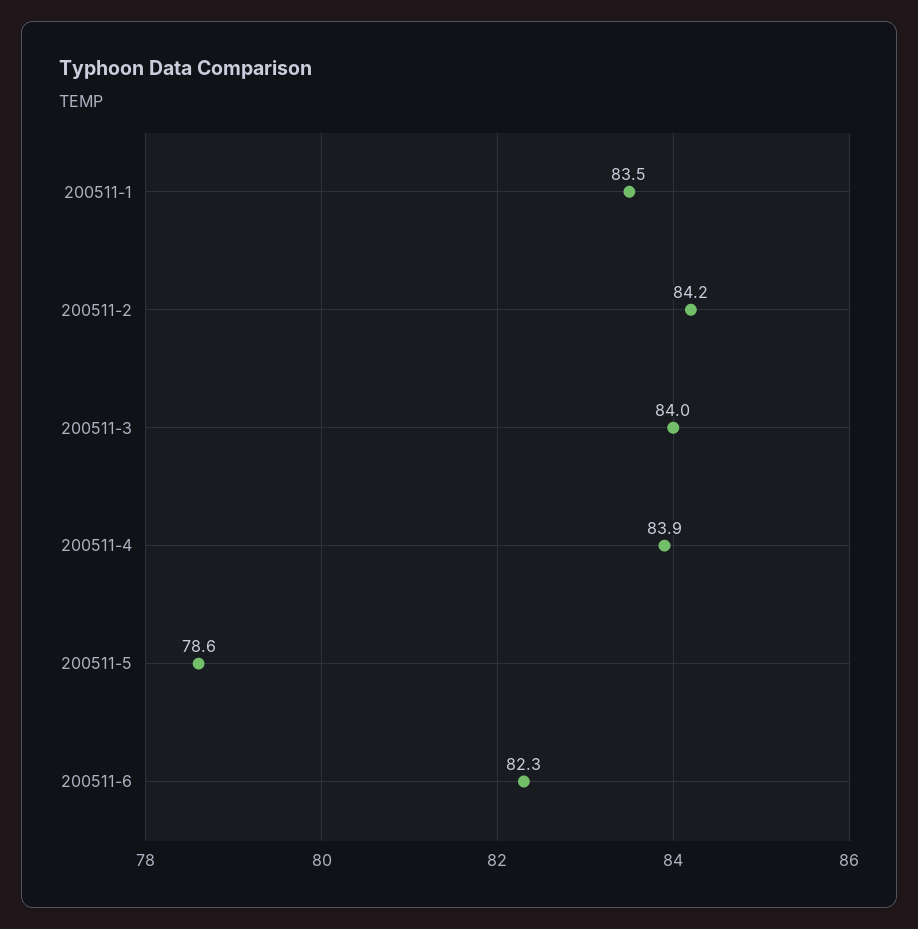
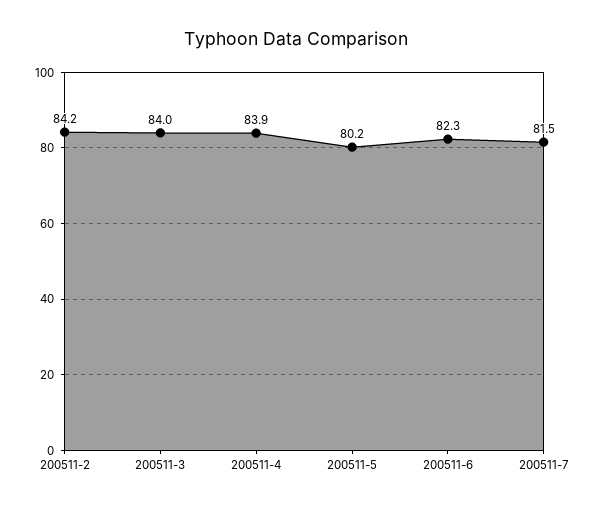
200511-1: 83.5 -> none
200511-5: 78.6 -> 80.2
200511-7: none -> 81.5

